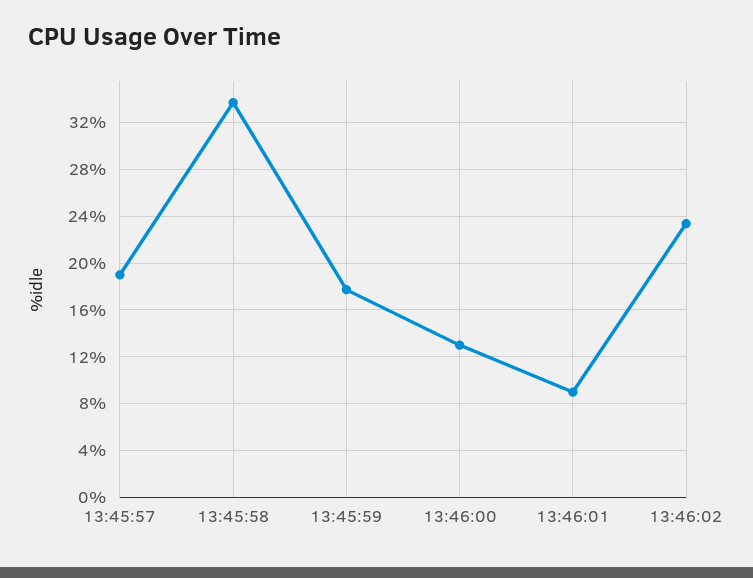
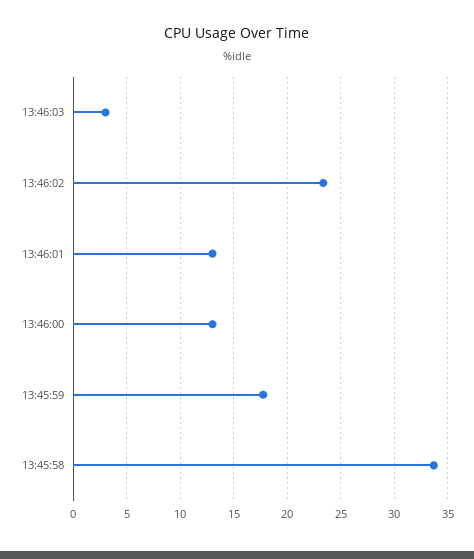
13:45:57: 19 -> none
13:46:01: 9 -> 13
13:46:03: none -> 3

